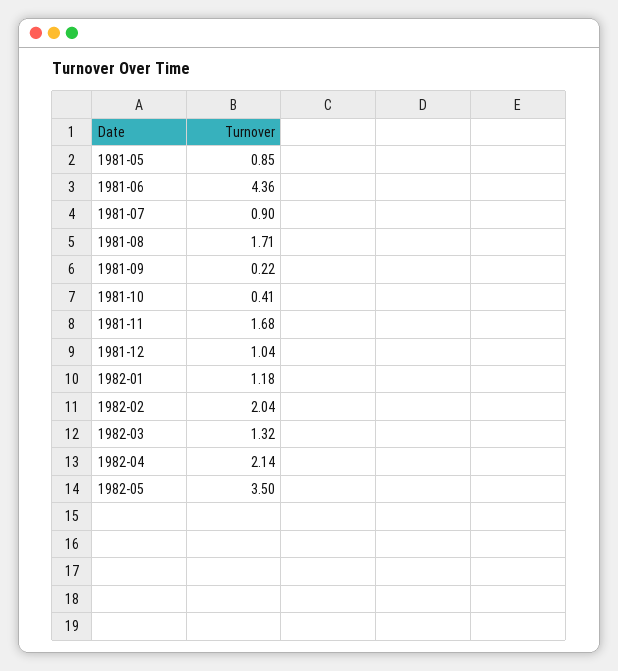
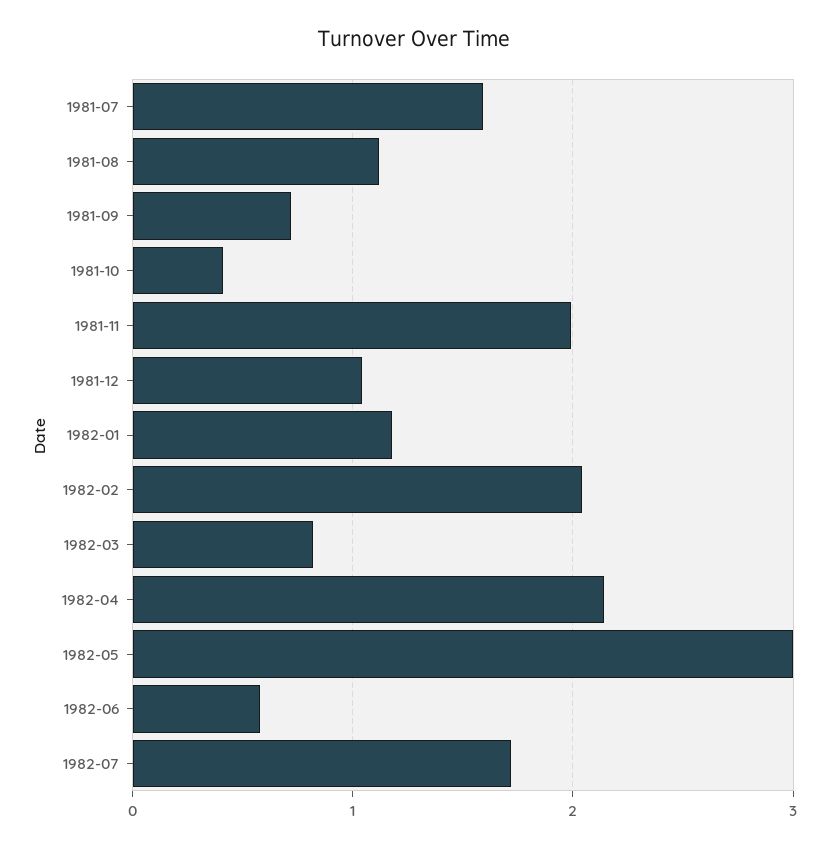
1981-05: 0.85 -> none
1981-06: 4.36 -> none
1981-07: 0.9 -> 1.6
1981-08: 1.71 -> 1.1
1981-09: 0.22 -> 0.7
1981-11: 1.68 -> 2
1982-03: 1.32 -> 0.8
1982-05: 3.5 -> 3
1982-06: none -> 0.6
1982-07: none -> 1.7

